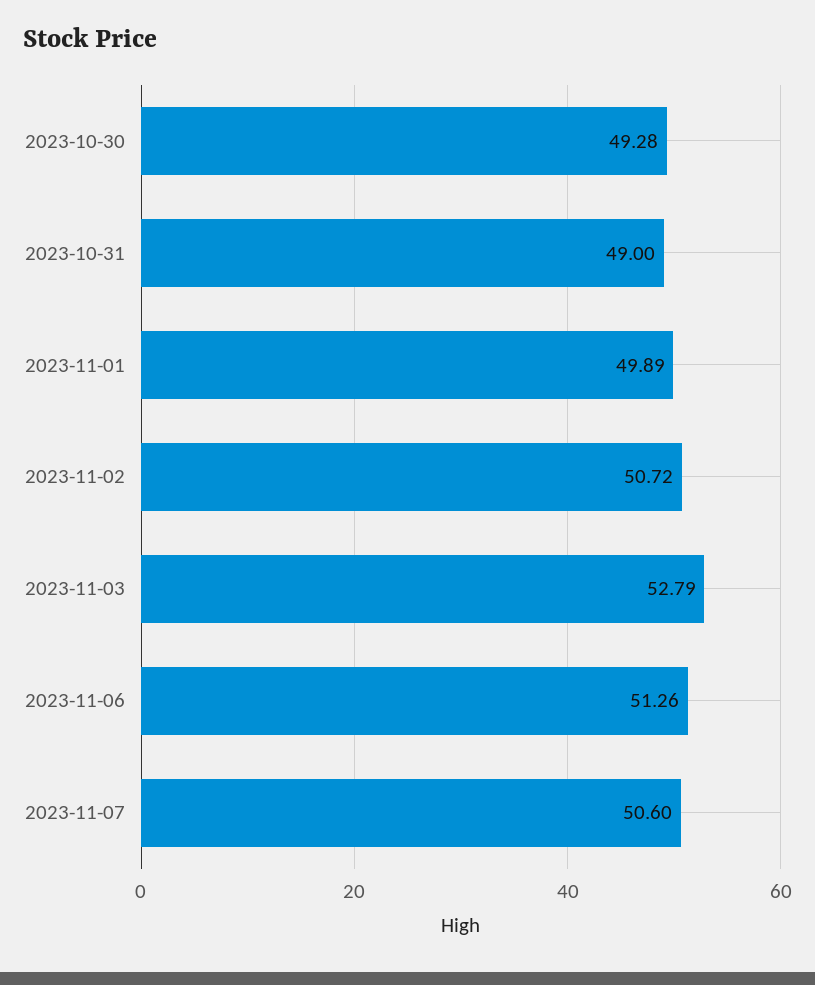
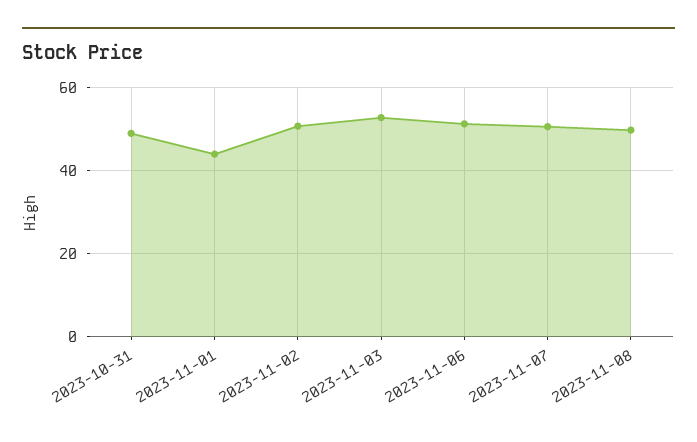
2023-10-30: 49.28 -> none
2023-11-01: 49.89 -> 44
2023-11-08: none -> 50

